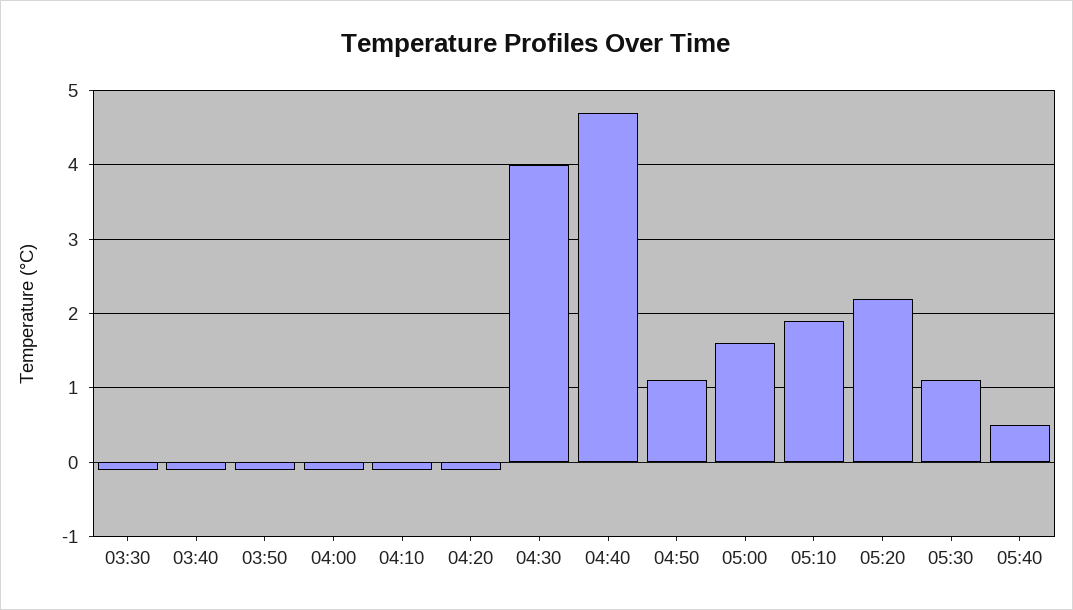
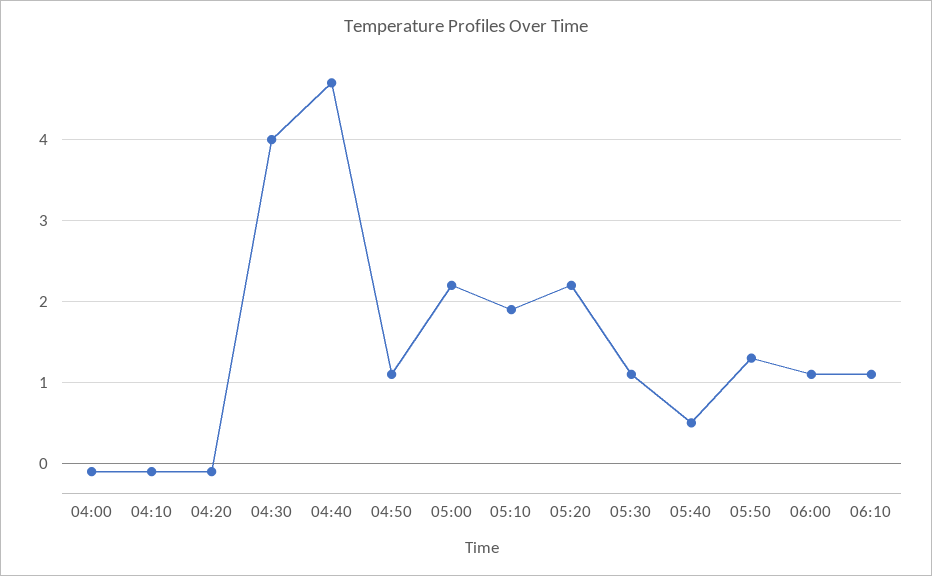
03:30: -0.1 -> none
03:40: -0.1 -> none
03:50: -0.1 -> none
05:00: 1.6 -> 2.2
05:50: none -> 1.3
06:00: none -> 1.1
06:10: none -> 1.1

